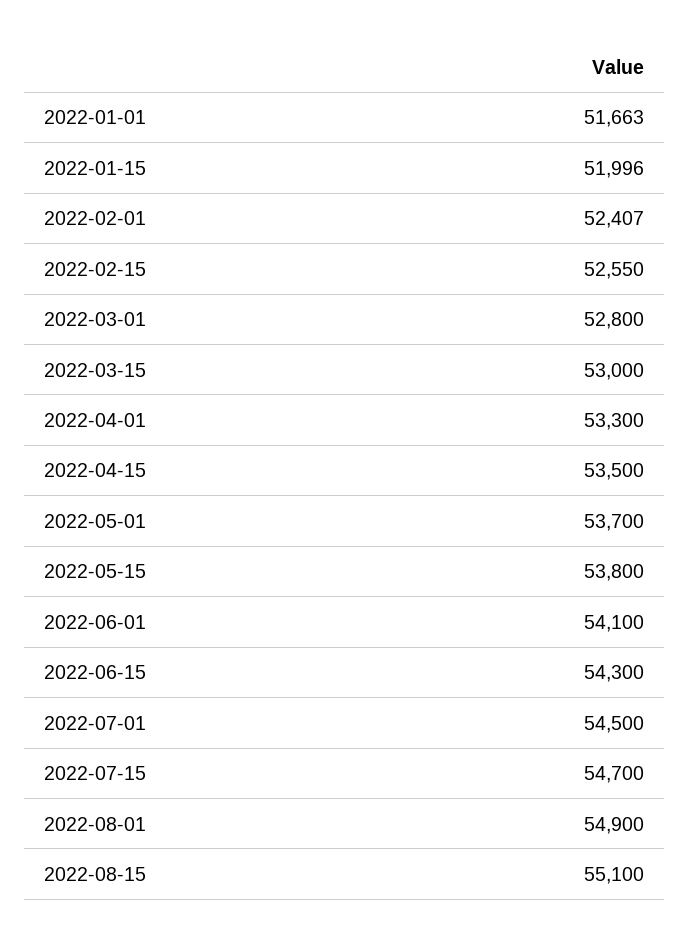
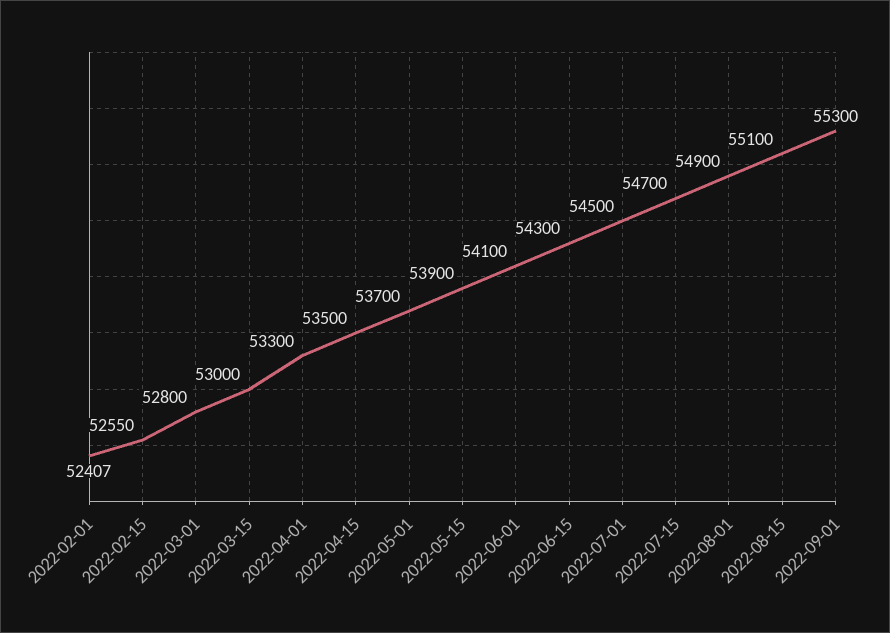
2022-01-01: 51663 -> none
2022-01-15: 51996 -> none
2022-05-15: 53800 -> 53900
2022-09-01: none -> 55300

